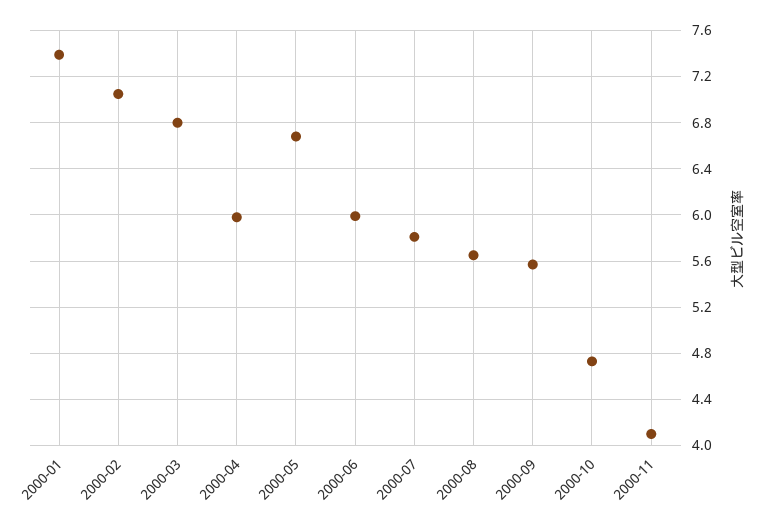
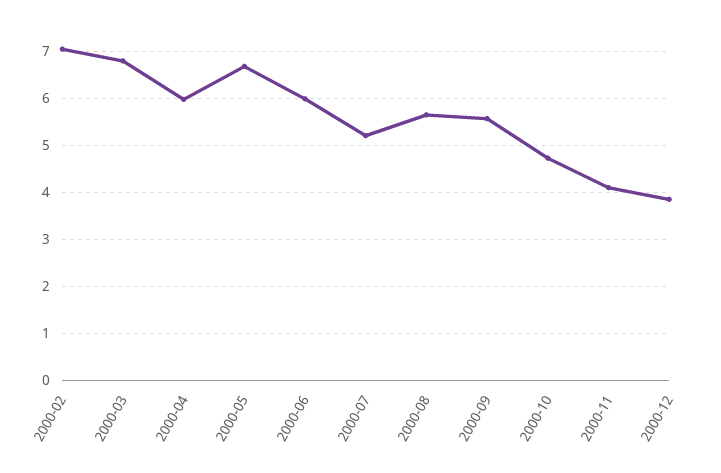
2000-01: 7.4 -> none
2000-07: 5.8 -> 5.2
2000-12: none -> 3.8

